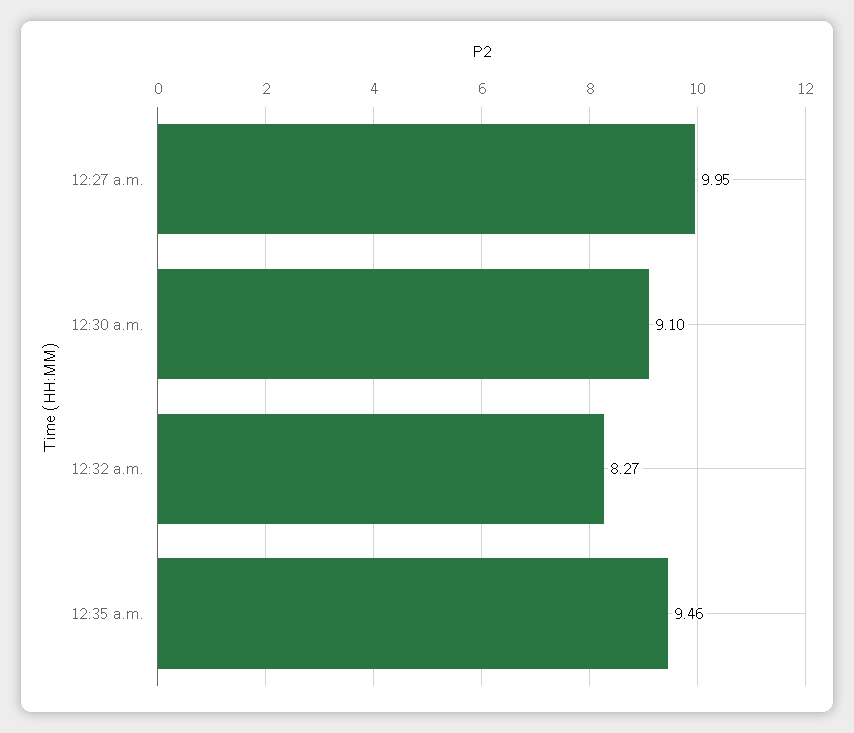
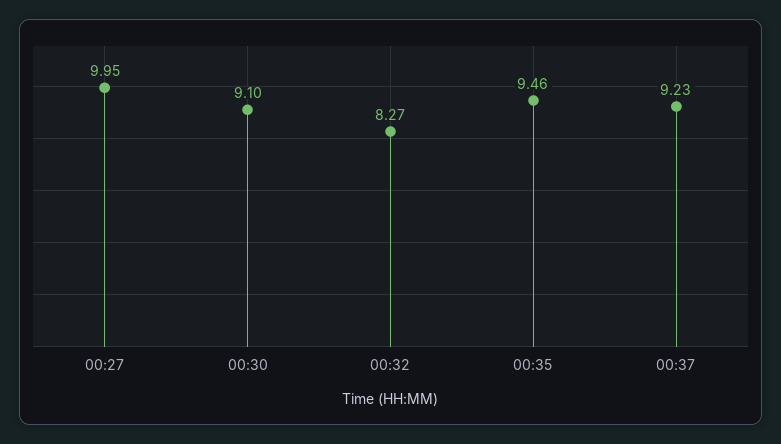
00:37: none -> 9.23

